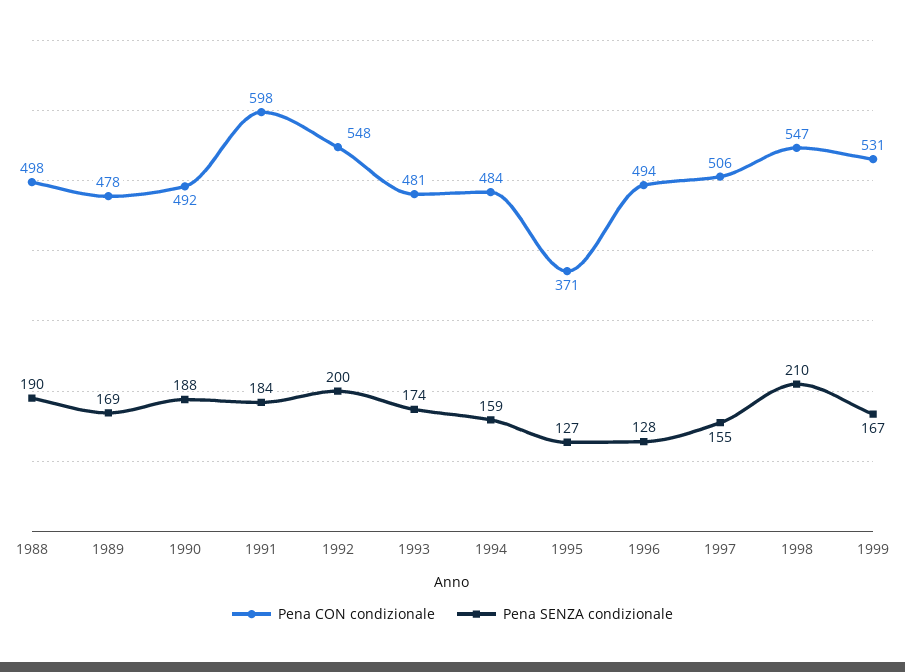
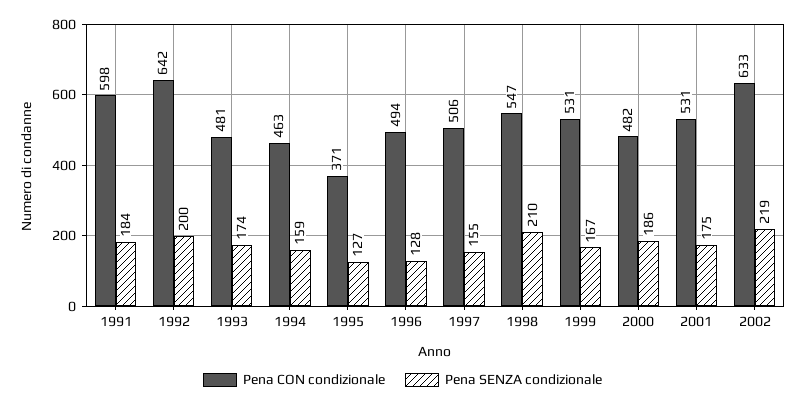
Pena CON condizionale, 1988: 498 -> none
Pena SENZA condizionale, 1988: 190 -> none
Pena CON condizionale, 1989: 478 -> none
Pena SENZA condizionale, 1989: 169 -> none
Pena CON condizionale, 1990: 492 -> none
Pena SENZA condizionale, 1990: 188 -> none
Pena CON condizionale, 1992: 548 -> 642
Pena CON condizionale, 1994: 484 -> 463
Pena CON condizionale, 2000: none -> 482
Pena SENZA condizionale, 2000: none -> 186
Pena CON condizionale, 2001: none -> 531
Pena SENZA condizionale, 2001: none -> 175
Pena CON condizionale, 2002: none -> 633
Pena SENZA condizionale, 2002: none -> 219

